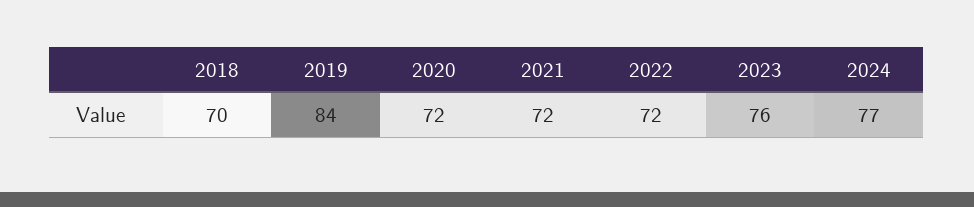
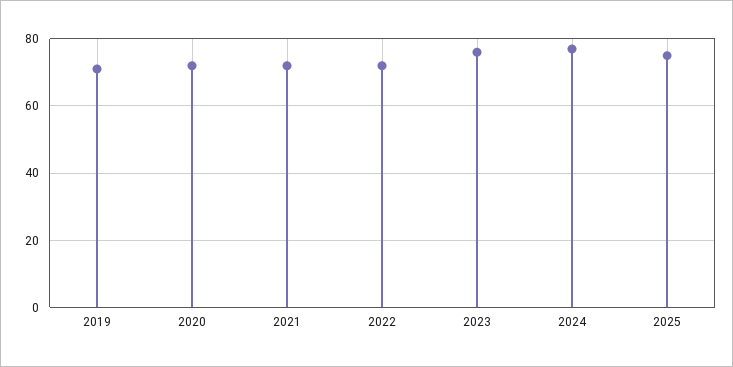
2018: 70 -> none
2019: 84 -> 70
2025: none -> 75

